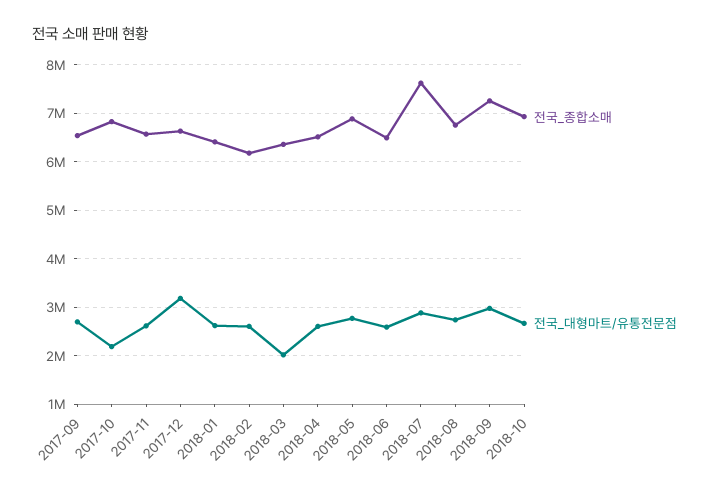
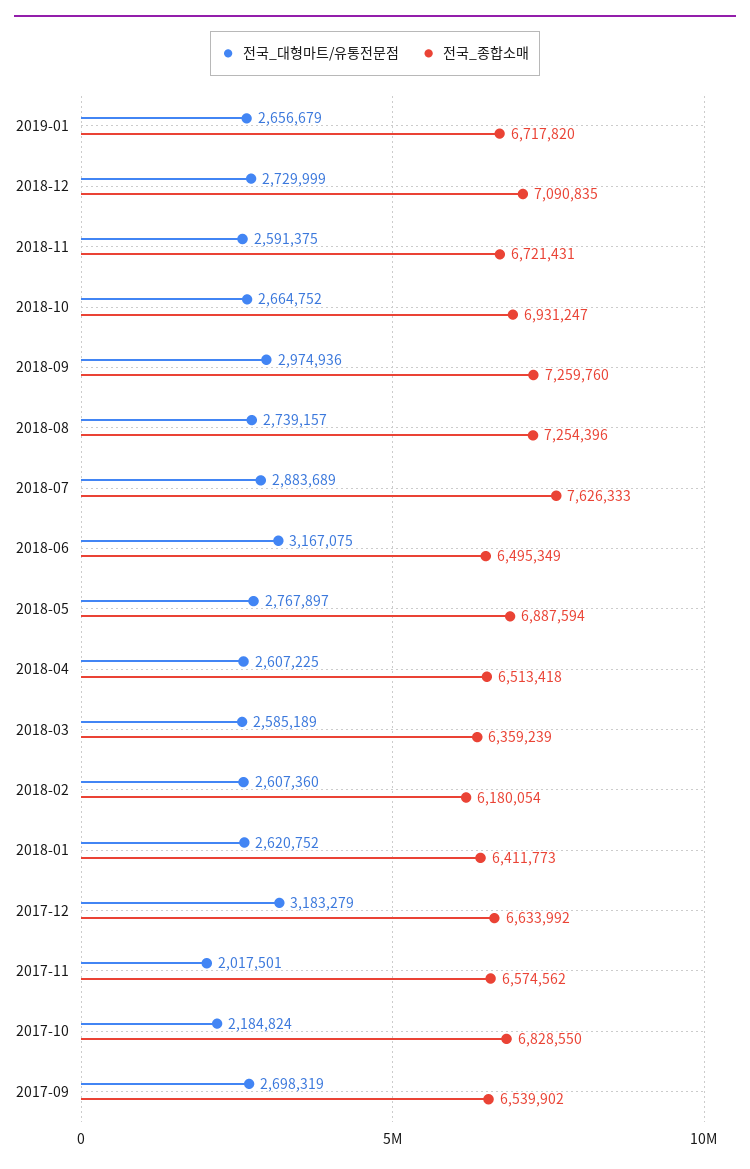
전국_대형마트/유통전문점, 2017-11: 2600000 -> 2017501
전국_대형마트/유통전문점, 2018-03: 2000000 -> 2585189
전국_대형마트/유통전문점, 2018-06: 2600000 -> 3167075
전국_종합소매, 2018-08: 6800000 -> 7254396
전국_대형마트/유통전문점, 2019-01: none -> 2656679
전국_종합소매, 2019-01: none -> 6717820
전국_대형마트/유통전문점, 2018-12: none -> 2729999
전국_종합소매, 2018-12: none -> 7090835
전국_대형마트/유통전문점, 2018-11: none -> 2591375
전국_종합소매, 2018-11: none -> 6721431

